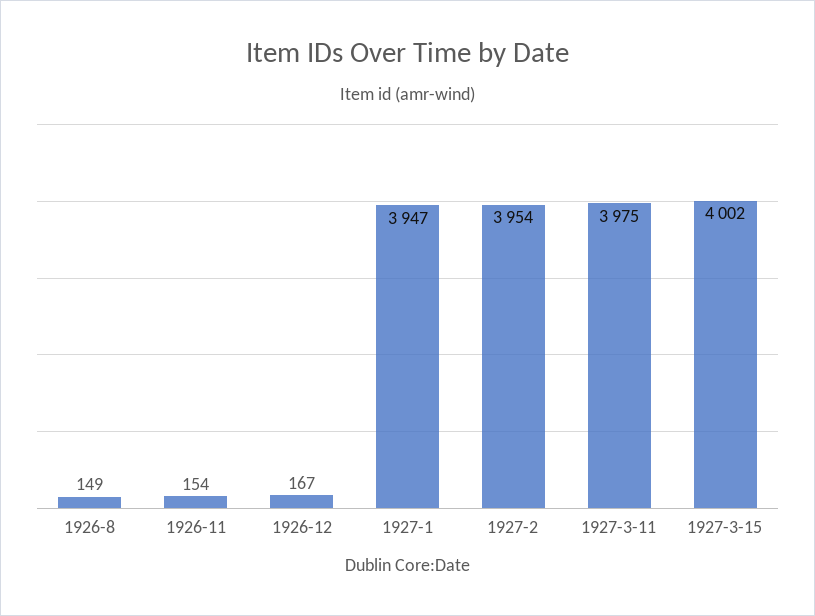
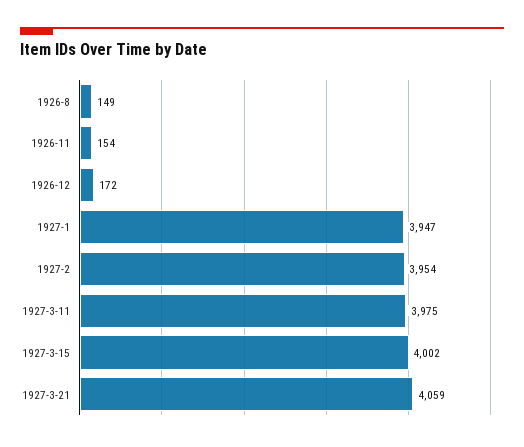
1926-12: 167 -> 172
1927-3-21: none -> 4059

